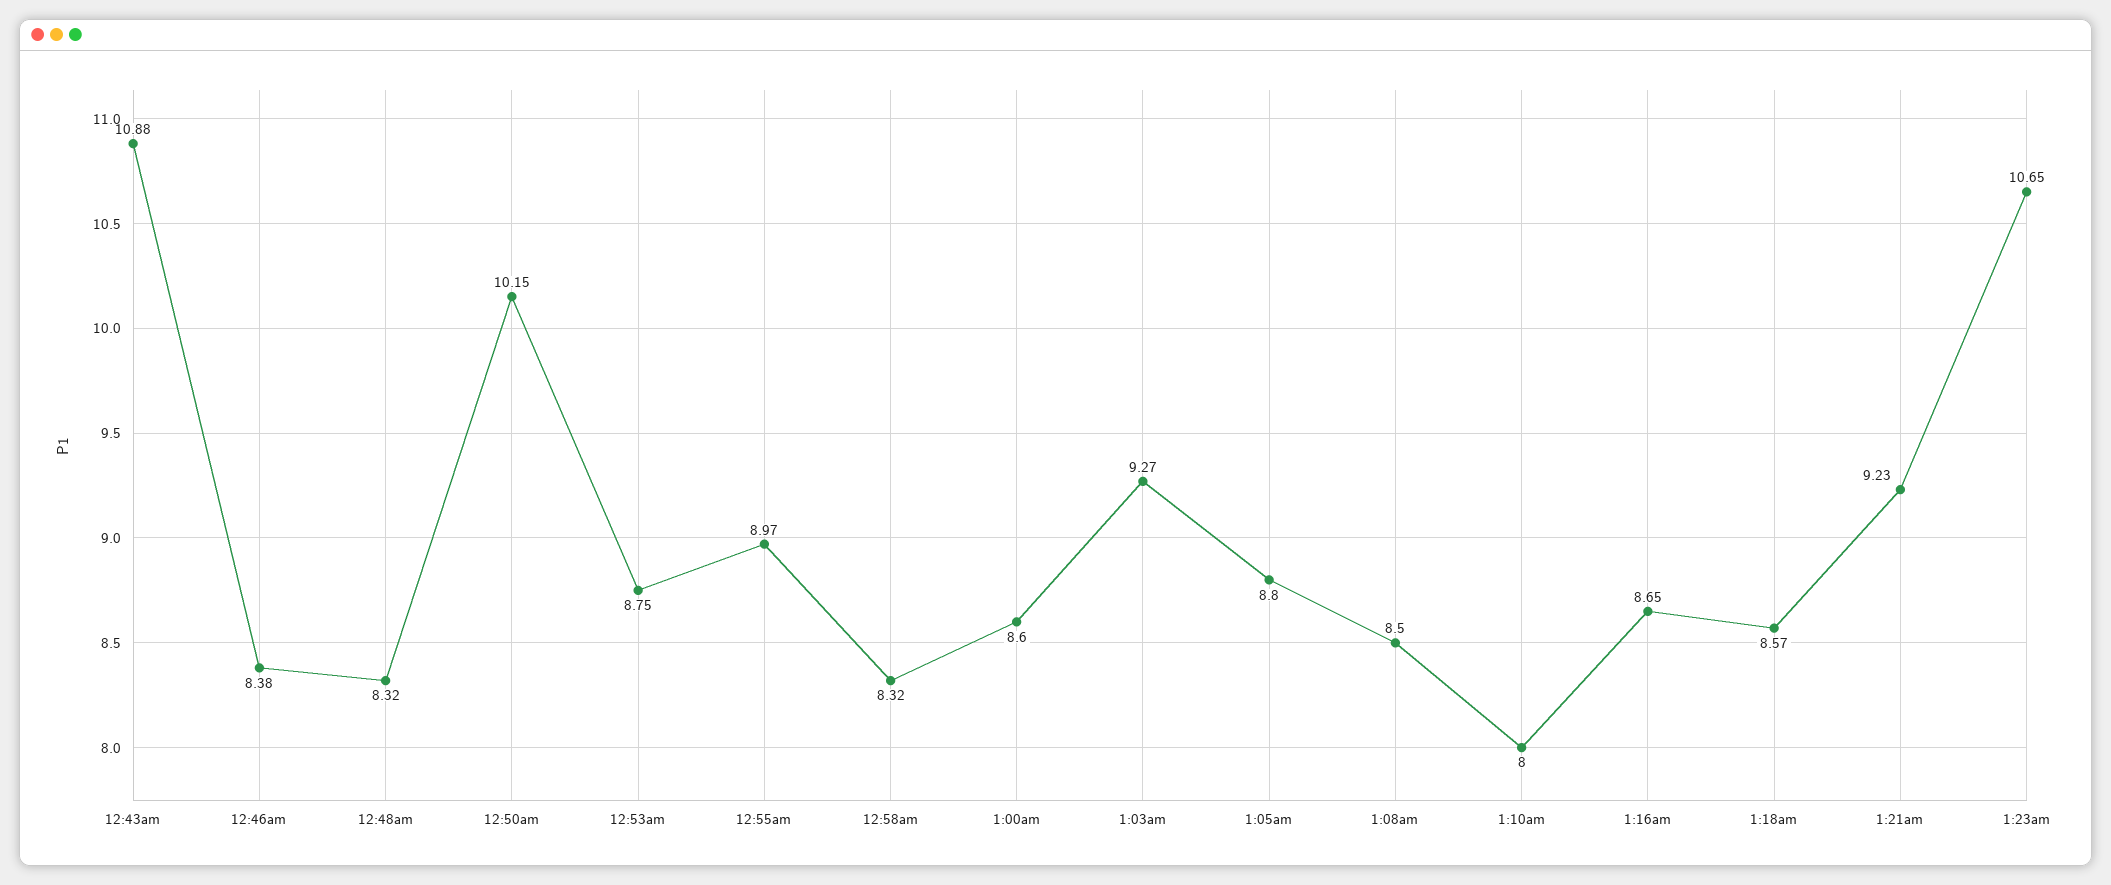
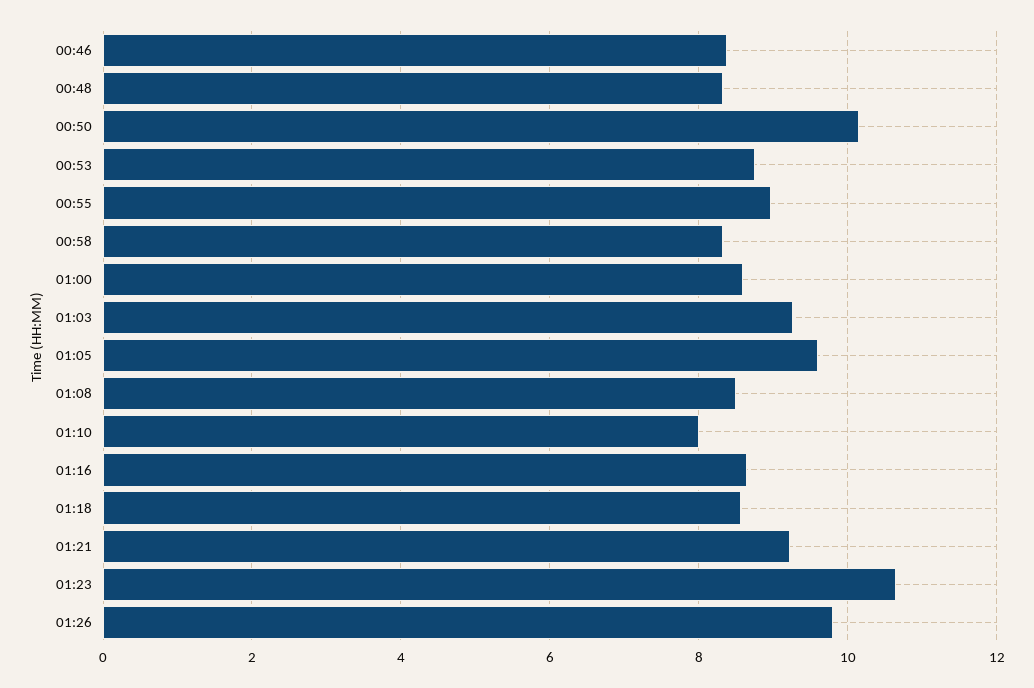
12:43am: 10.88 -> none
1:05am: 8.8 -> 9.6
01:26: none -> 9.8

